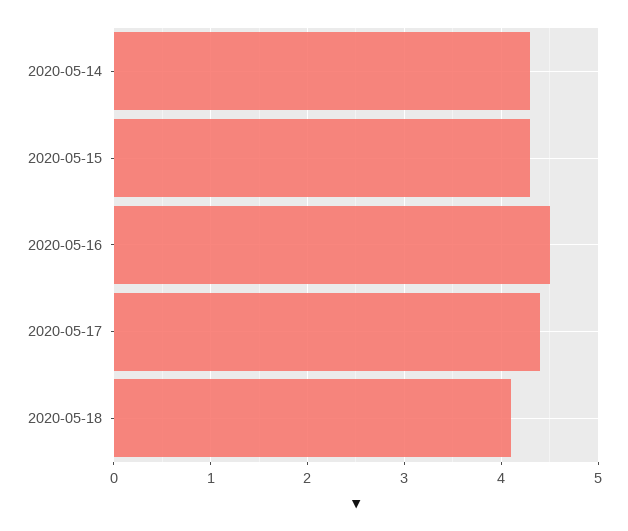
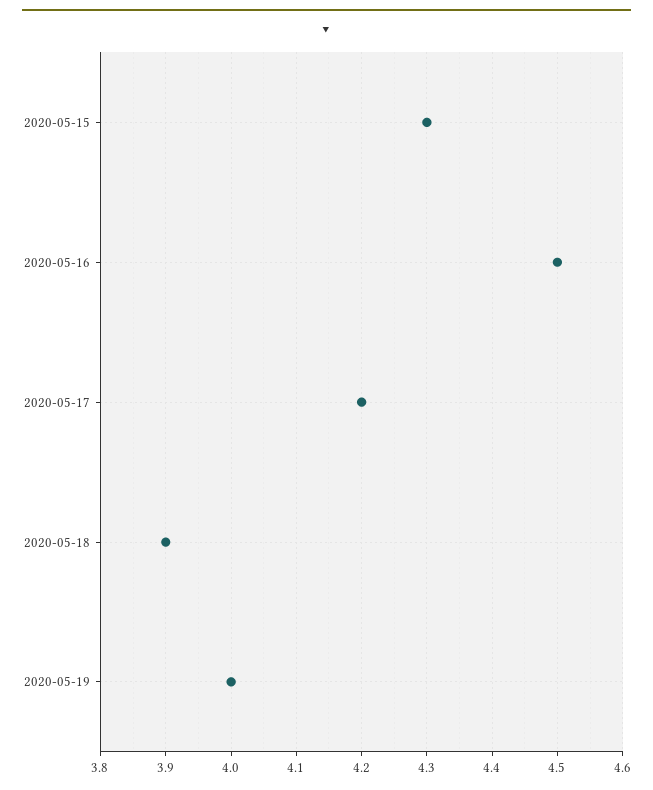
2020-05-14: 4.3 -> none
2020-05-17: 4.4 -> 4.2
2020-05-18: 4.1 -> 3.9
2020-05-19: none -> 4

